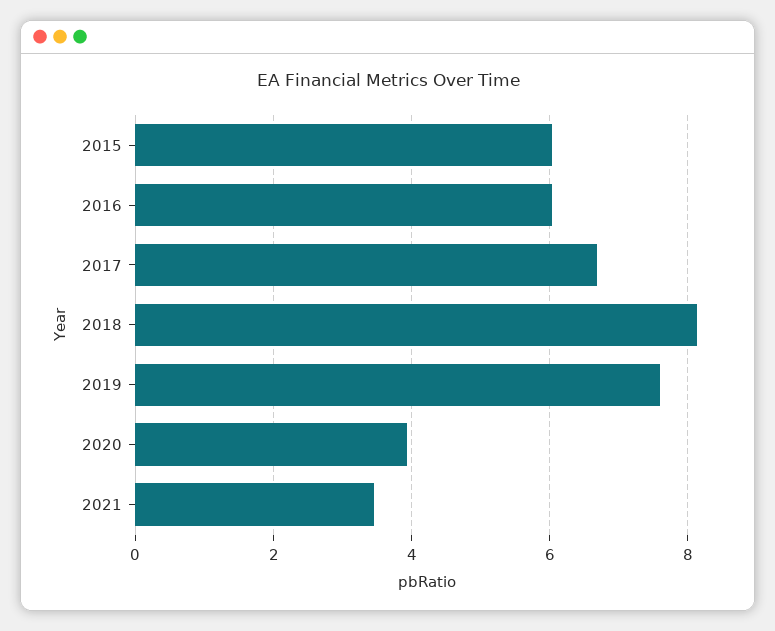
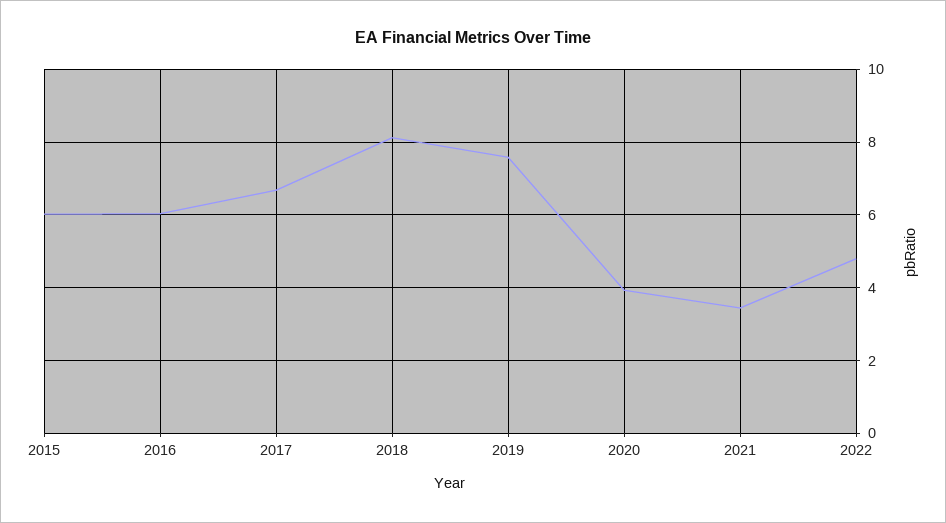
2022: none -> 4.8

